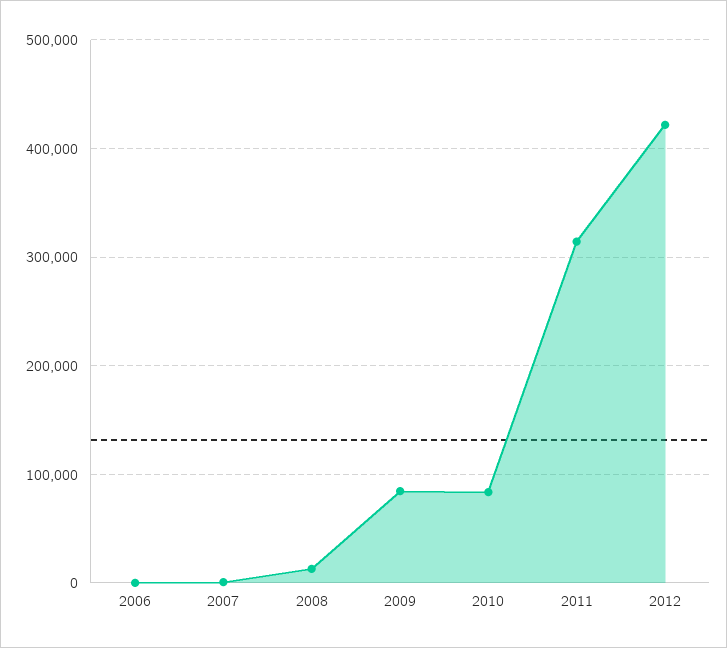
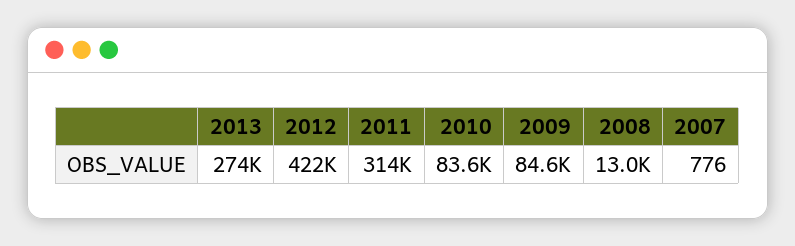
2006: 0 -> none
2013: none -> 274000

